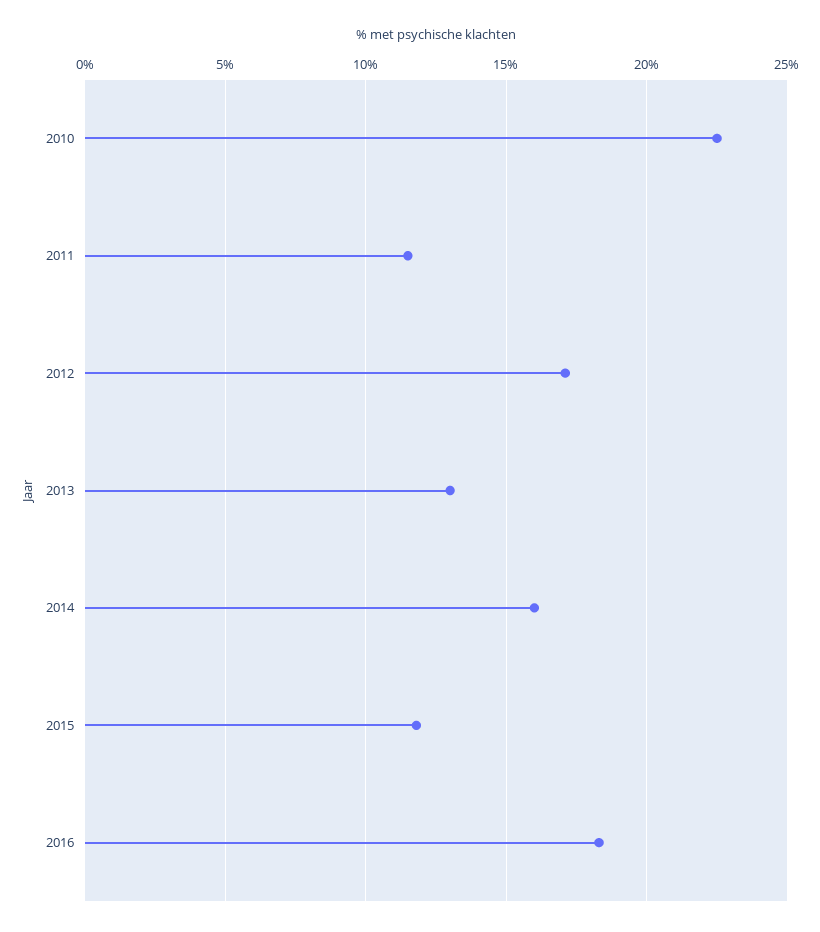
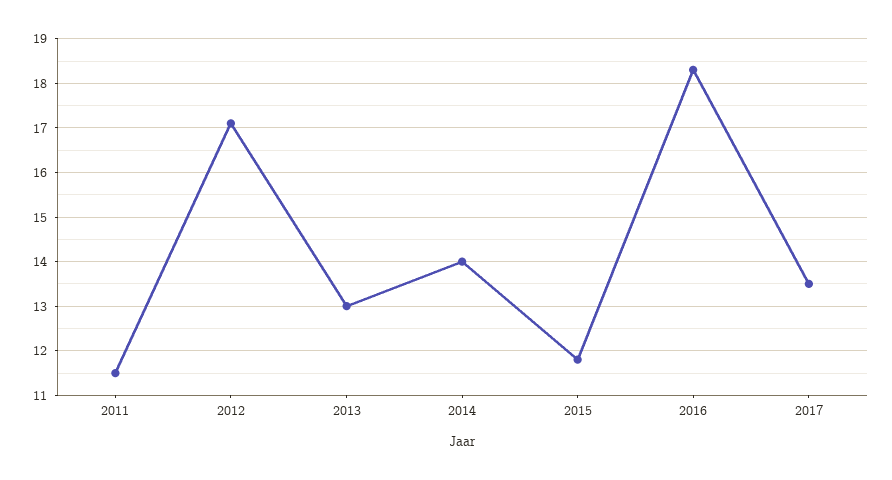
2010: 22.5 -> none
2014: 16 -> 14
2017: none -> 13.5

